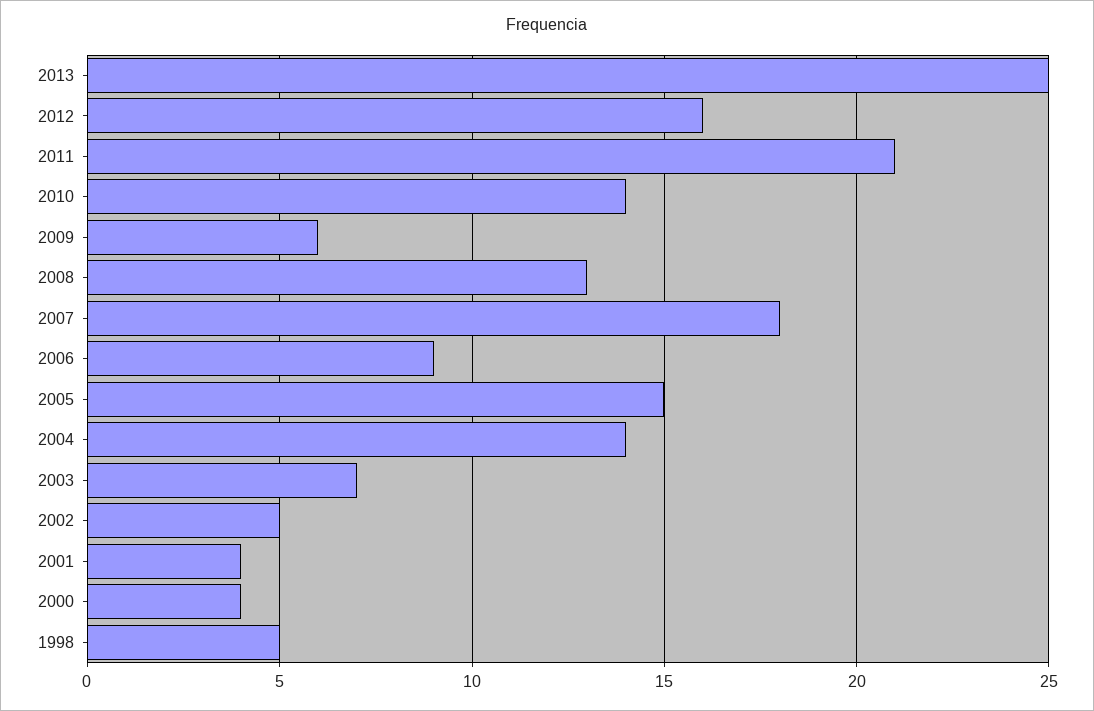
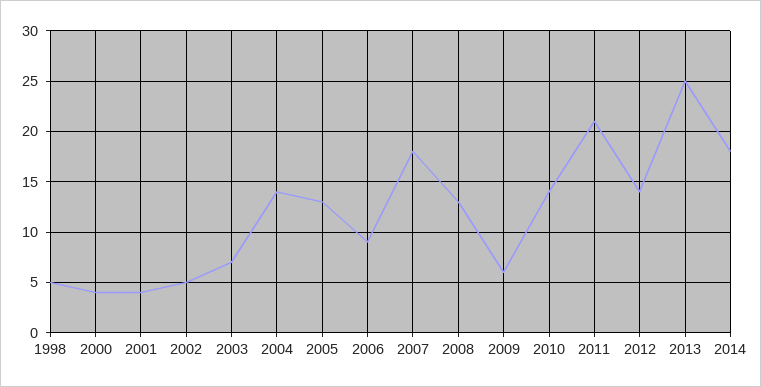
2012: 16 -> 14
2005: 15 -> 13
2014: none -> 18

